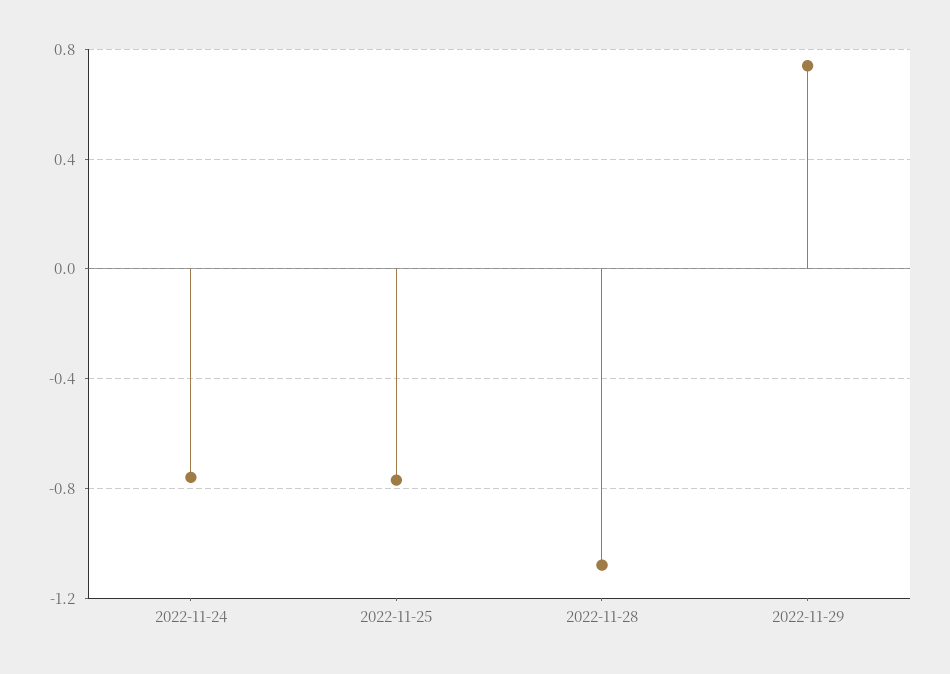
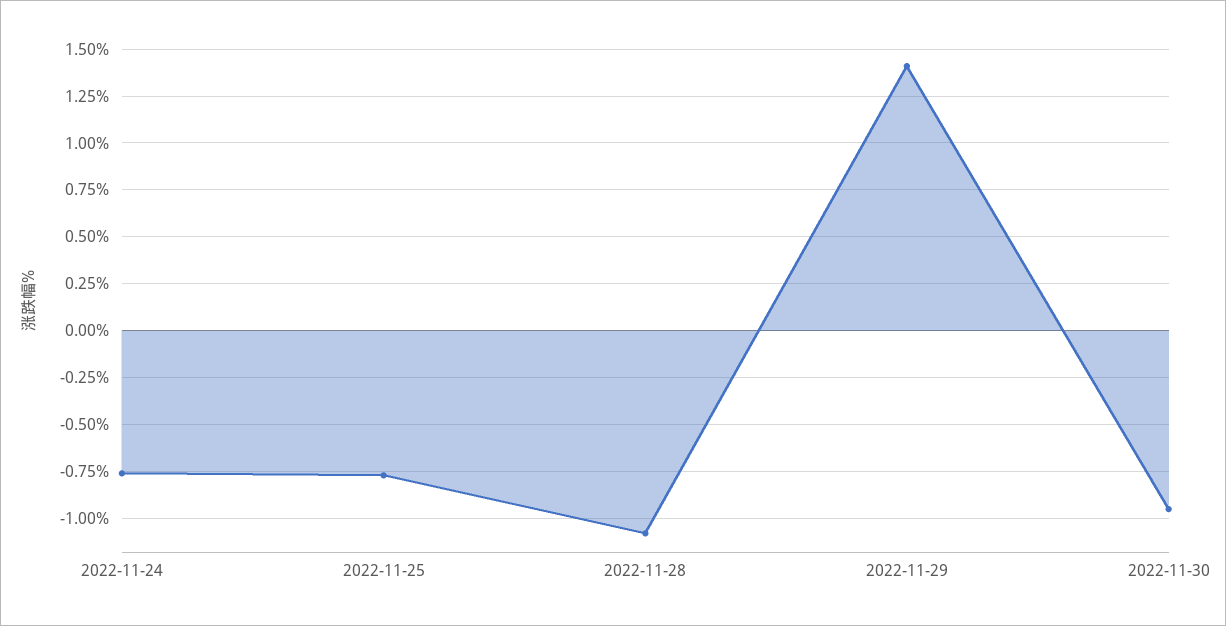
2022-11-29: 0.75 -> 1.4
2022-11-30: none -> -0.95

